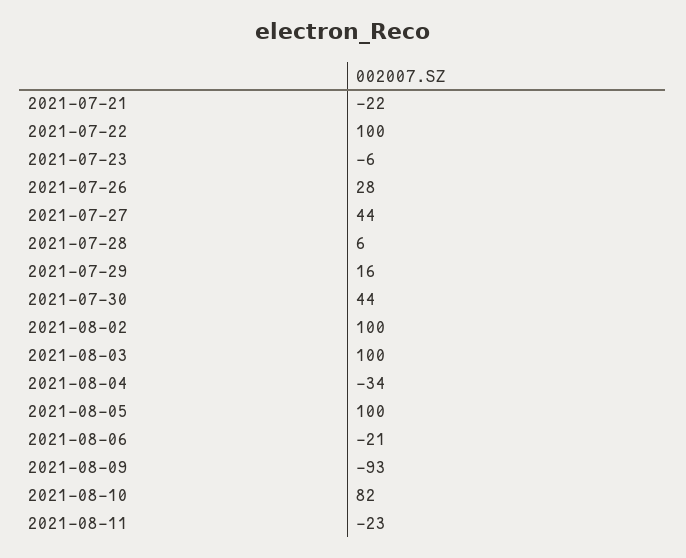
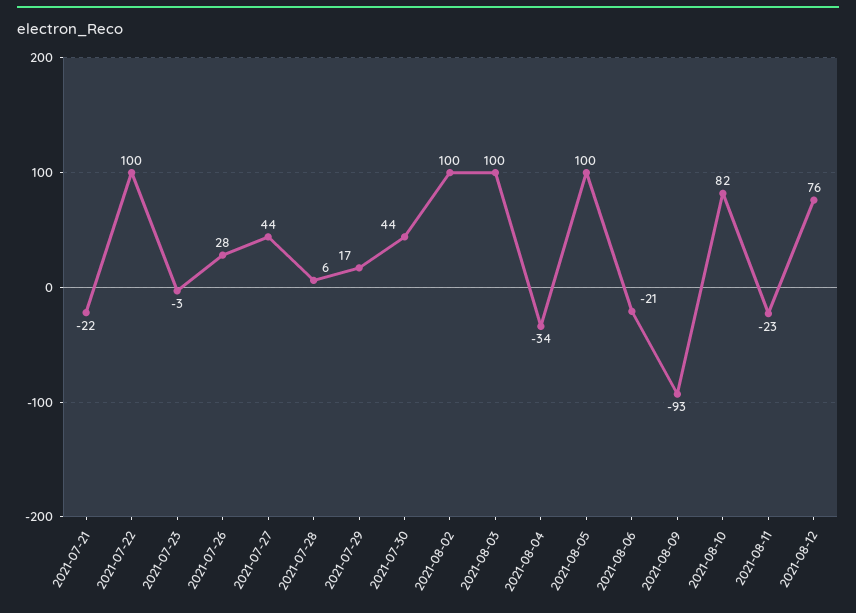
2021-07-23: -6 -> -3
2021-07-29: 16 -> 17
2021-08-12: none -> 76

